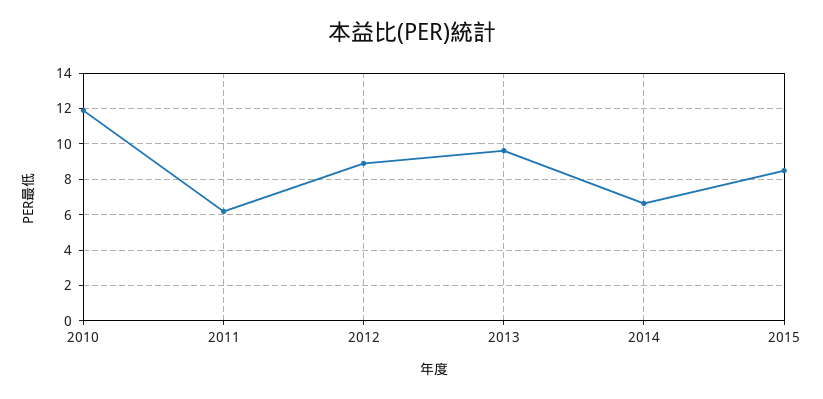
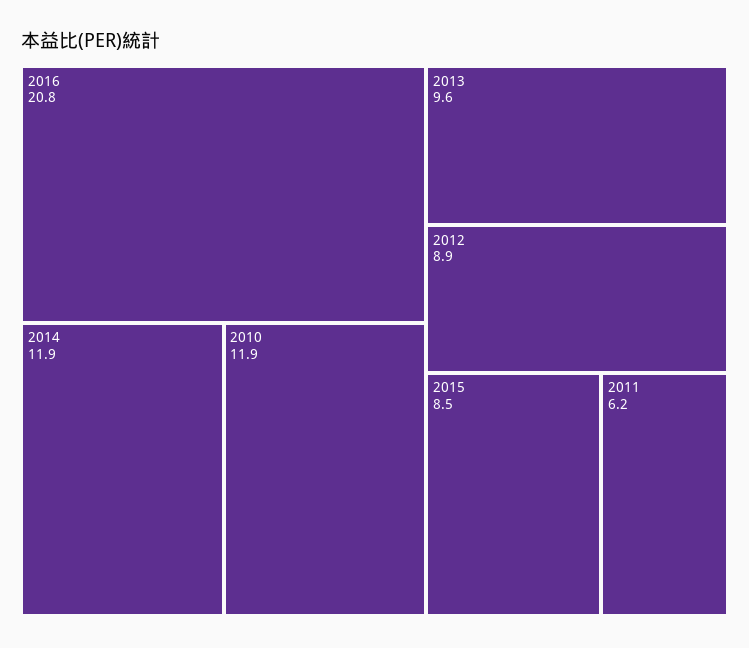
2014: 6.5 -> 11.9
2016: none -> 20.8

